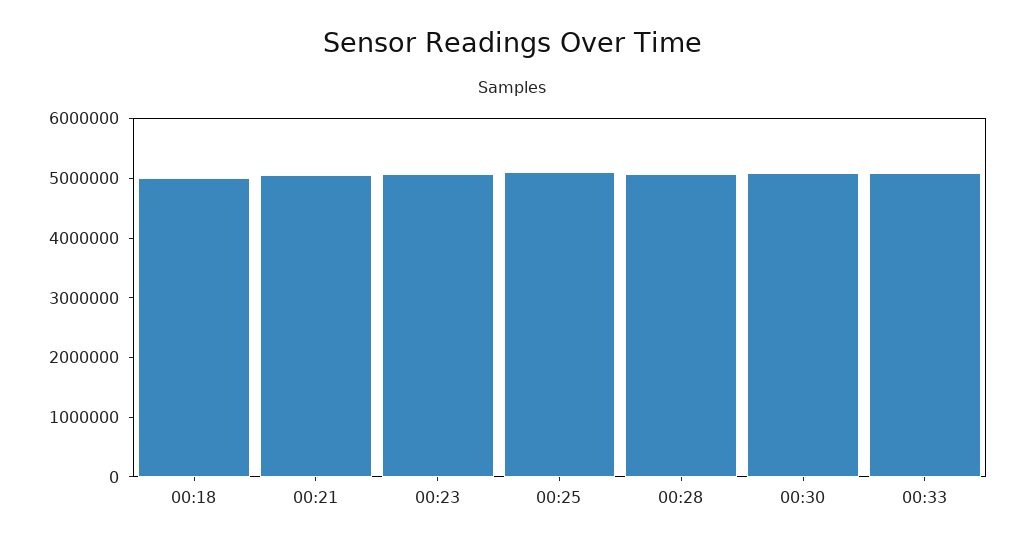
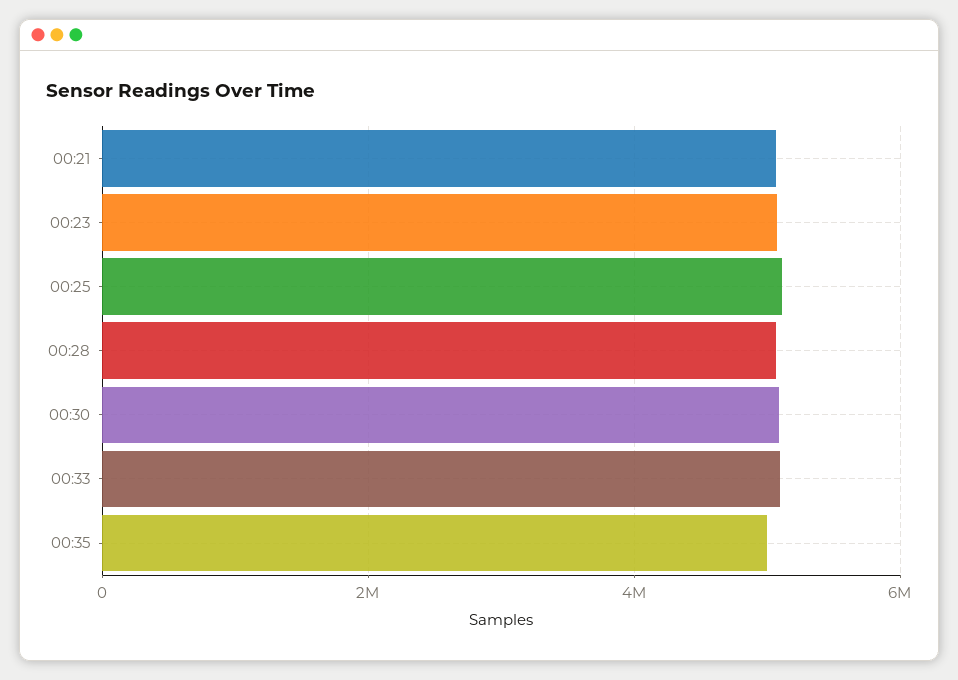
00:18: 5000000 -> none
00:35: none -> 5000000

